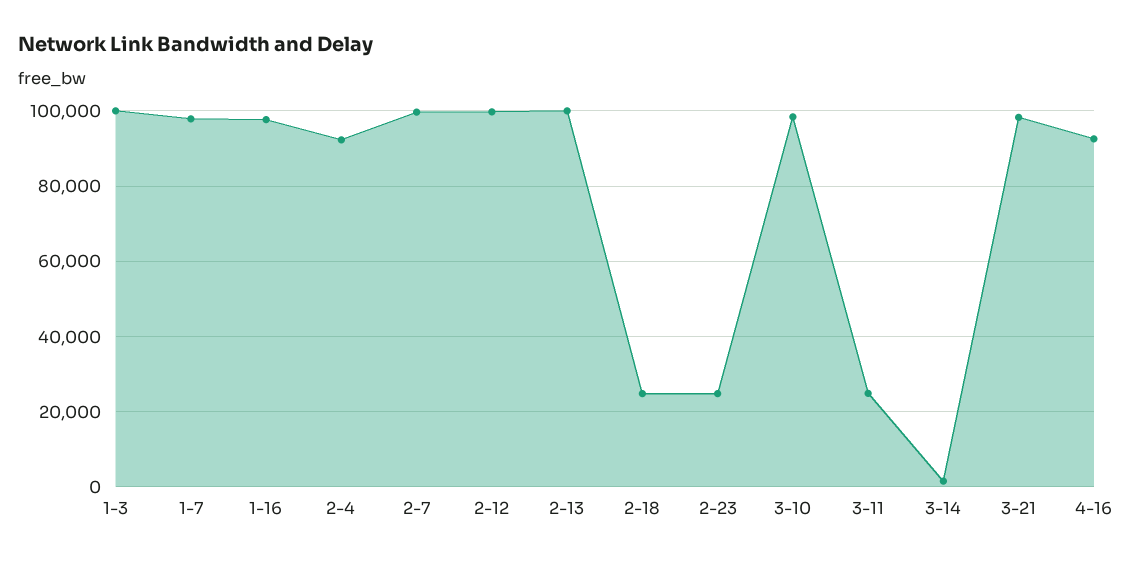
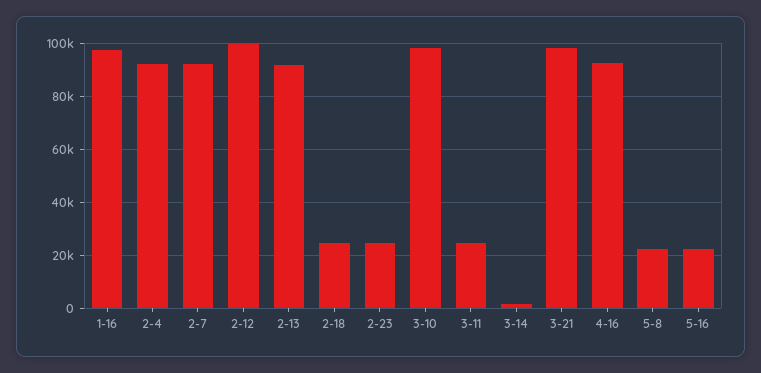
1-3: 100000 -> none
1-7: 98000 -> none
2-7: 100000 -> 92500
2-13: 100000 -> 92500
5-8: none -> 22500
5-16: none -> 22500

